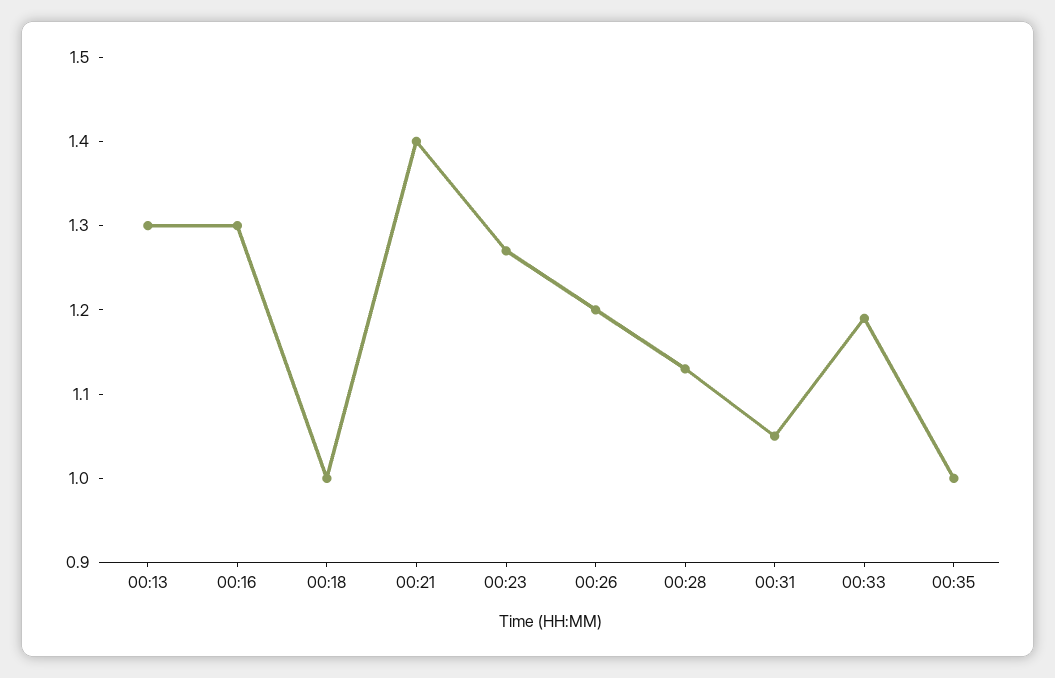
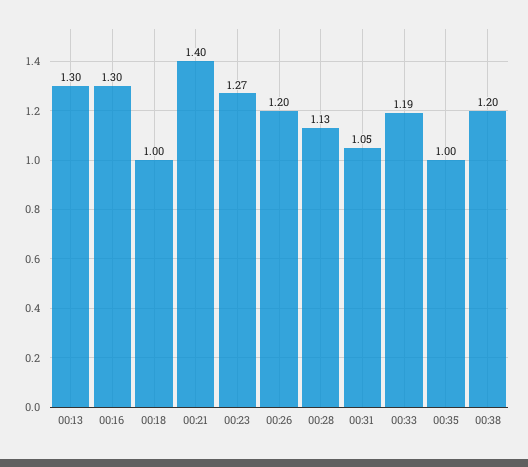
00:38: none -> 1.2

